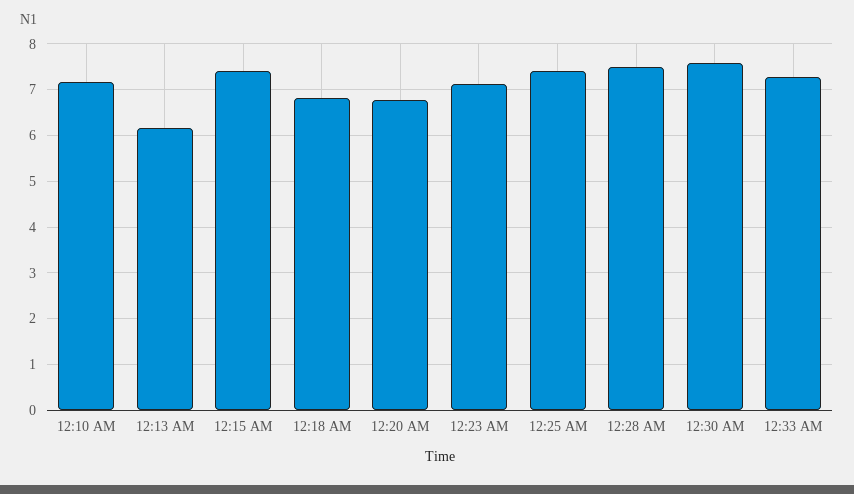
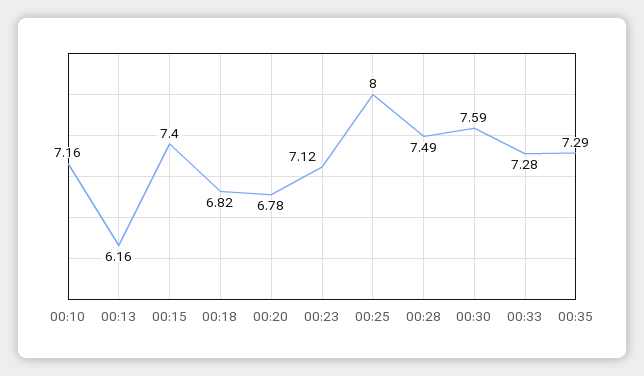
12:25 AM: 7.4 -> 8
00:35: none -> 7.29

